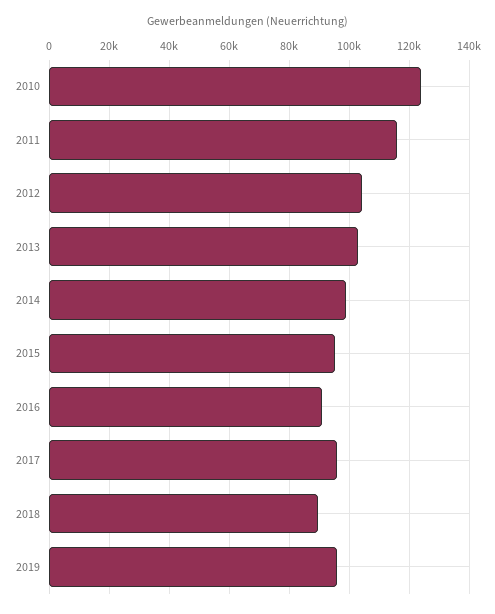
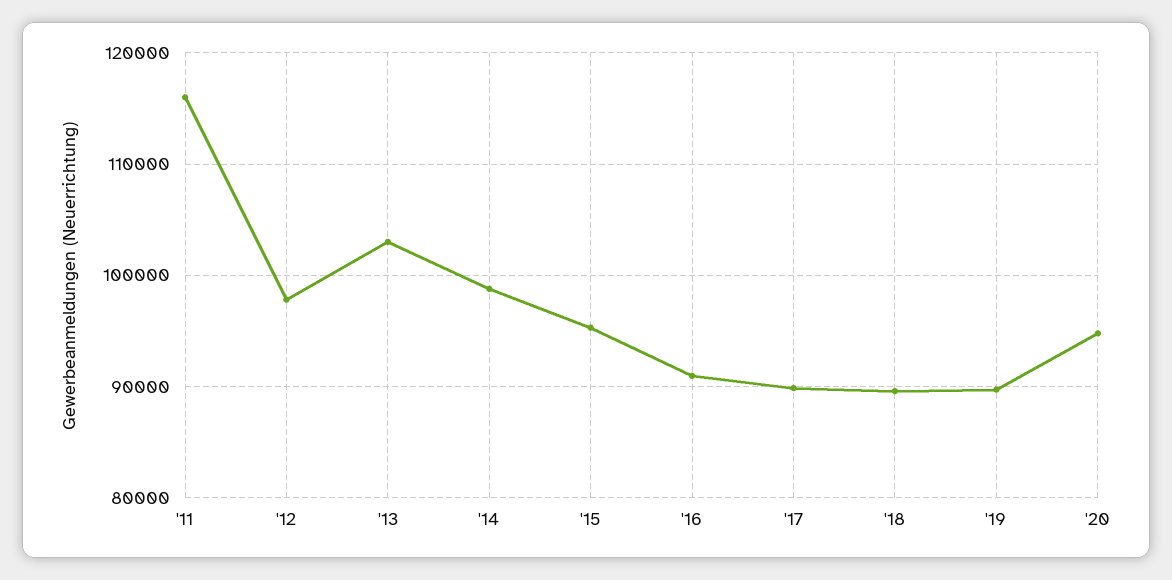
2010: 124000 -> none
2012: 104000 -> 98000
2017: 96000 -> 90000
2019: 96000 -> 90000
'20: none -> 95000

